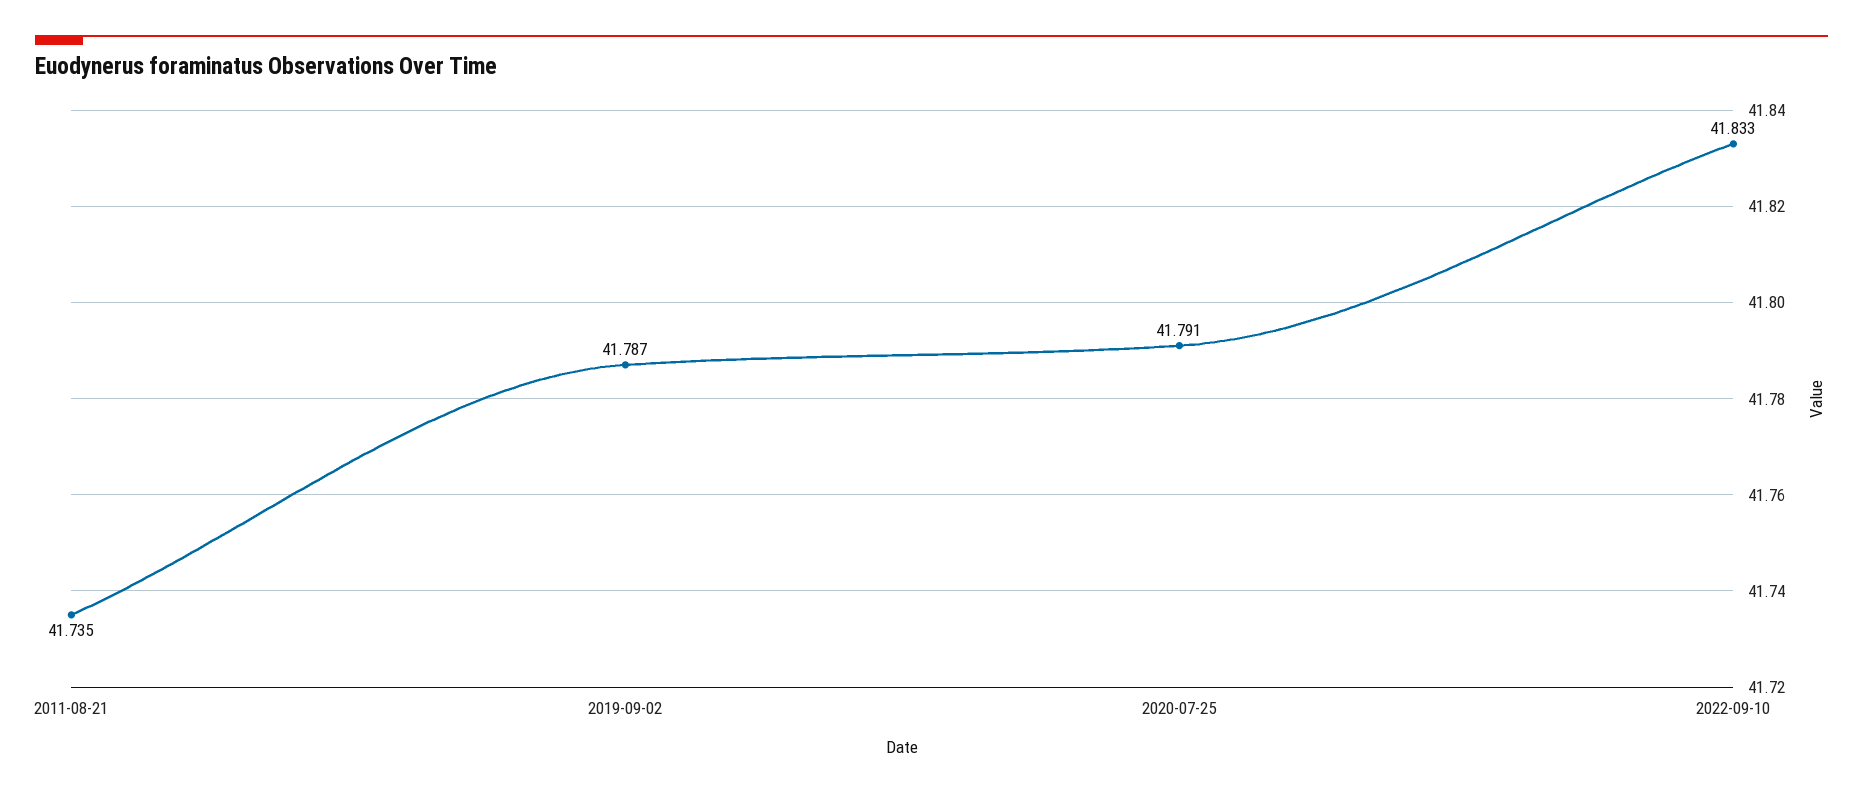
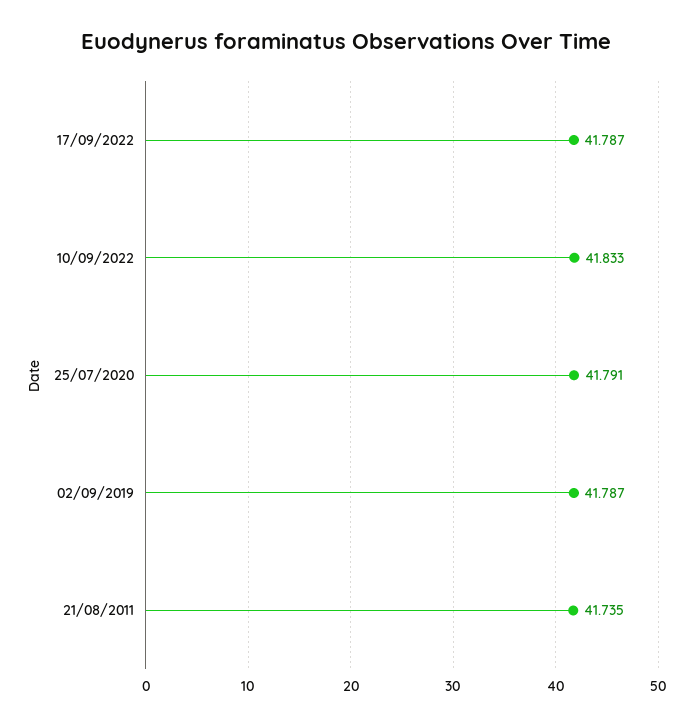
17/09/2022: none -> 41.787

